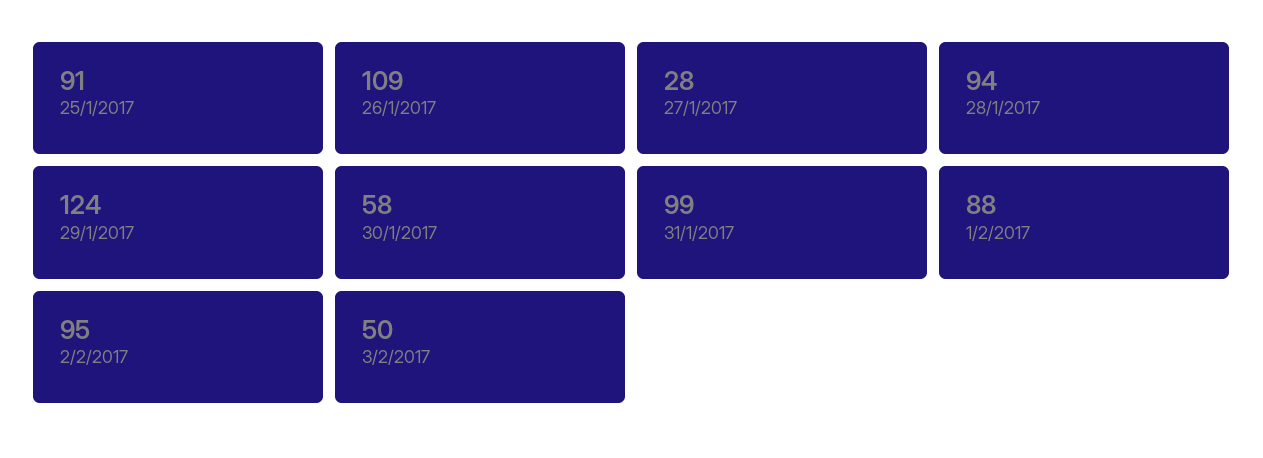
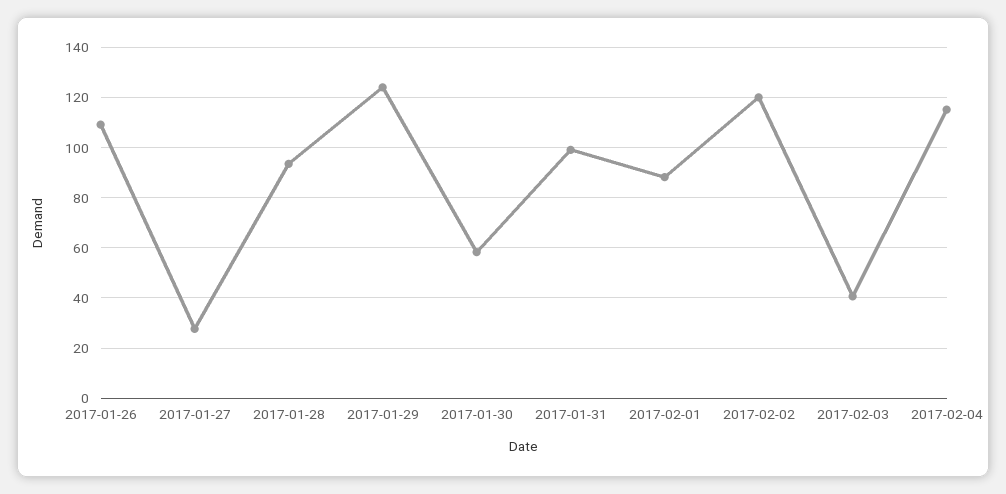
25/1/2017: 91 -> none
2/2/2017: 95 -> 120
3/2/2017: 50 -> 40
2017-02-04: none -> 115

